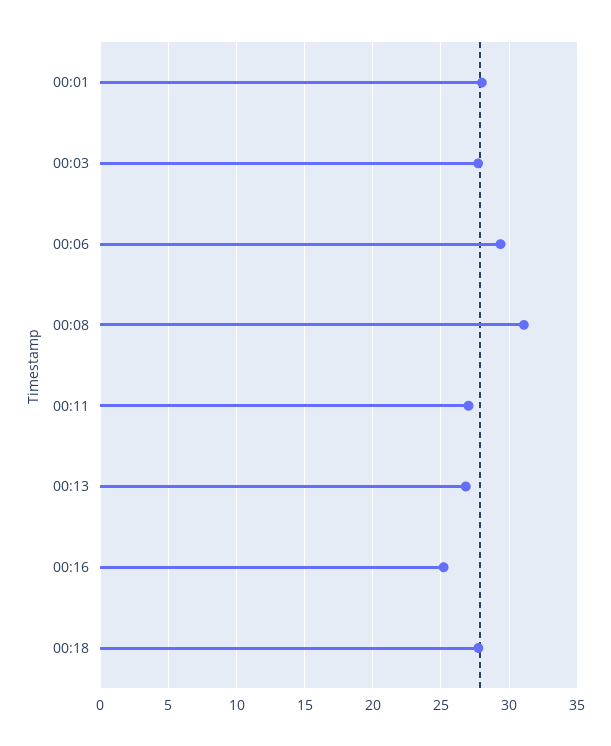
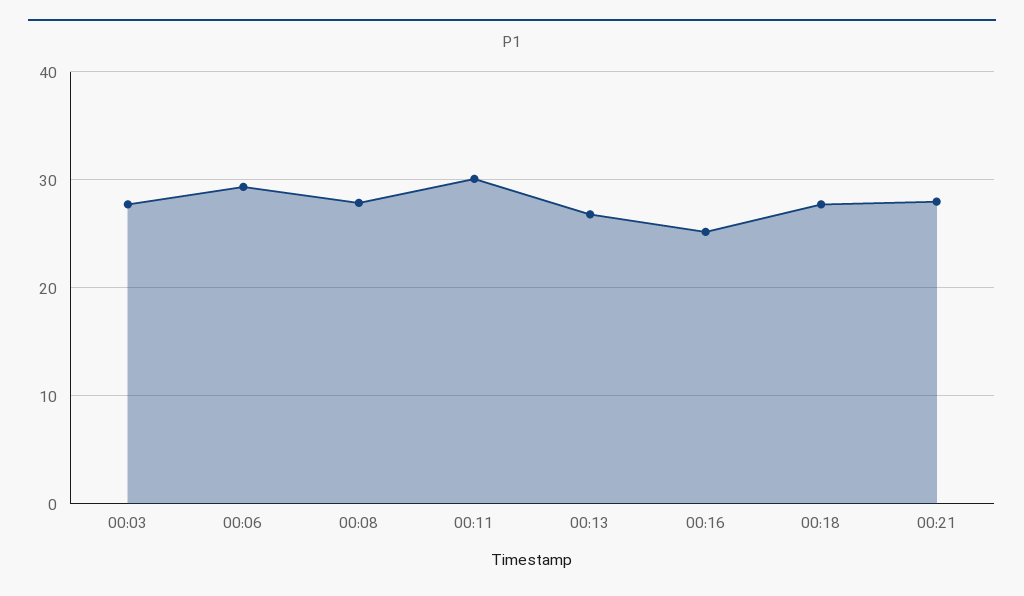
00:01: 28 -> none
00:08: 31 -> 28
00:11: 27 -> 30
00:21: none -> 28

